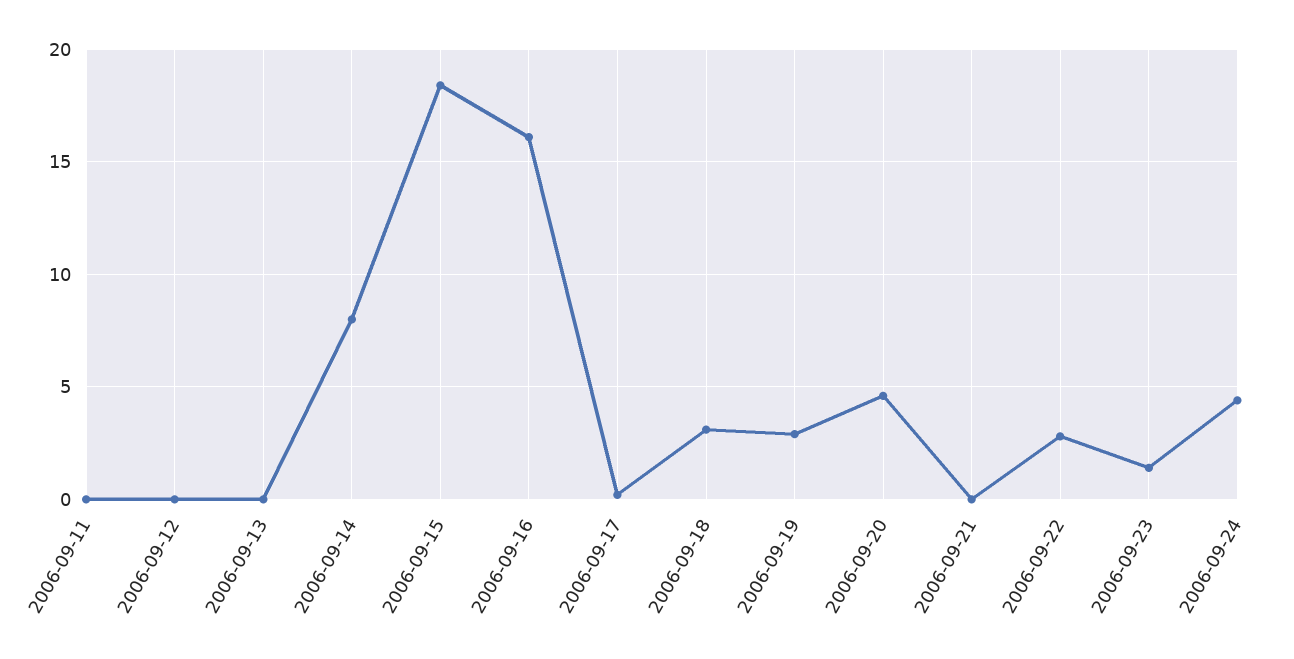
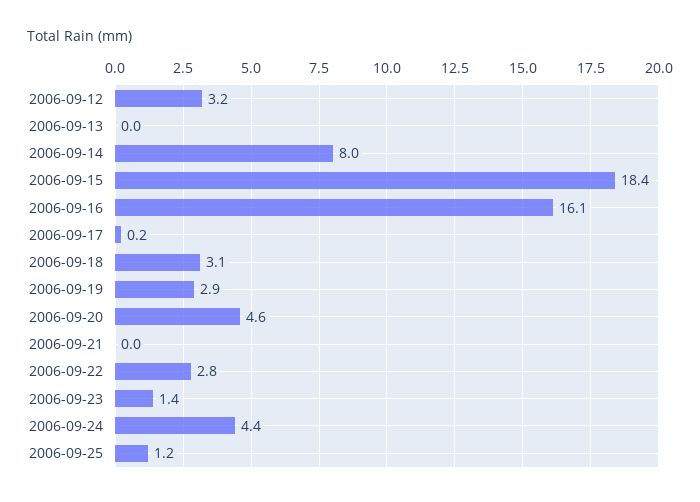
2006-09-11: 0 -> none
2006-09-12: 0 -> 3.2
2006-09-25: none -> 1.2

